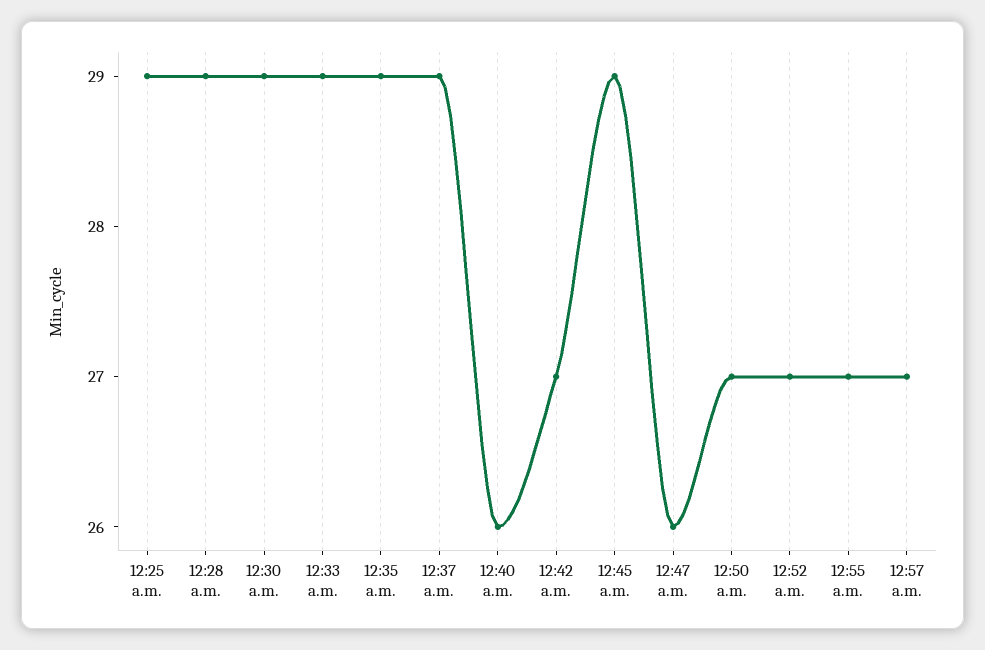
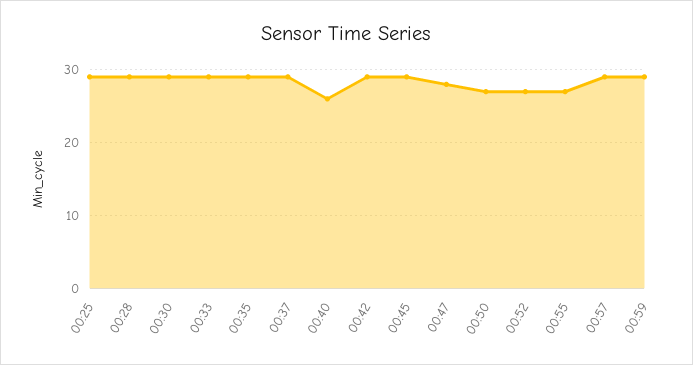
12:42 a.m.: 27 -> 29
12:47 a.m.: 26 -> 28
12:57 a.m.: 27 -> 29
00:59: none -> 29

